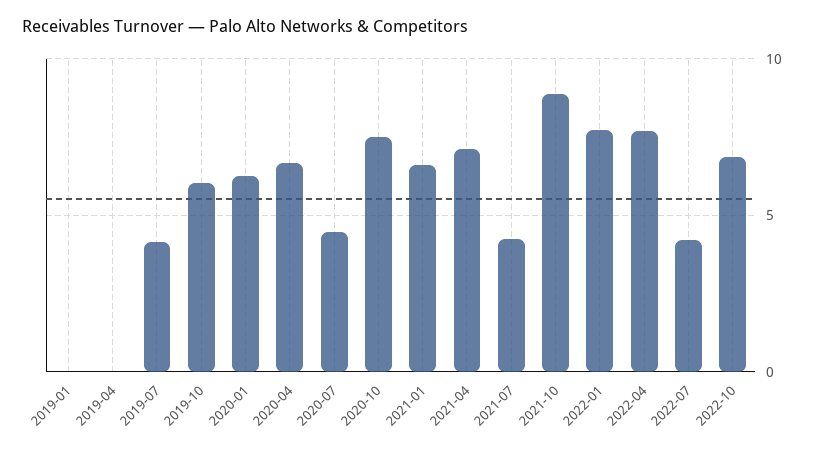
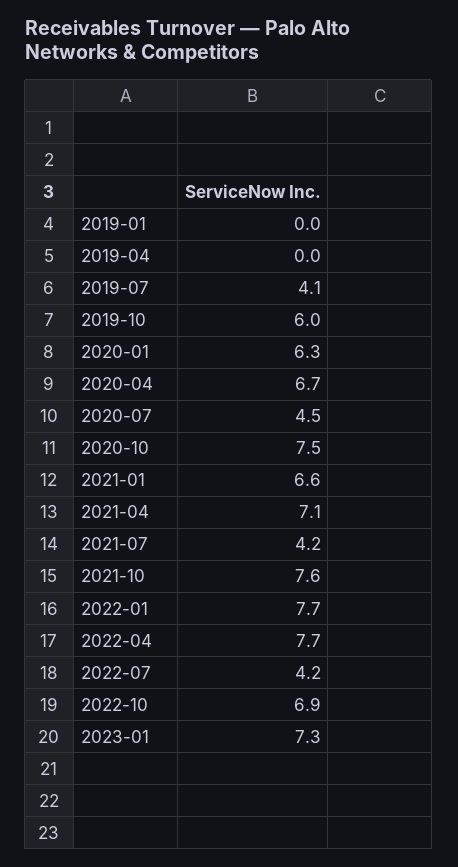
2021-10: 9 -> 7.6
2023-01: none -> 7.3

